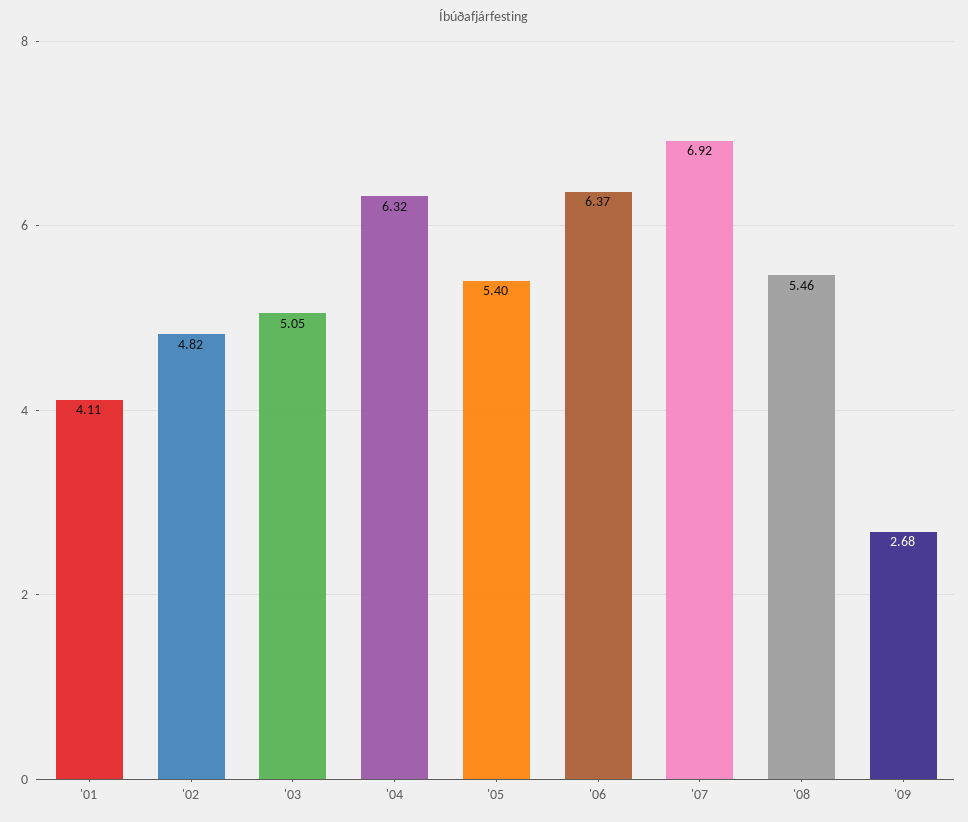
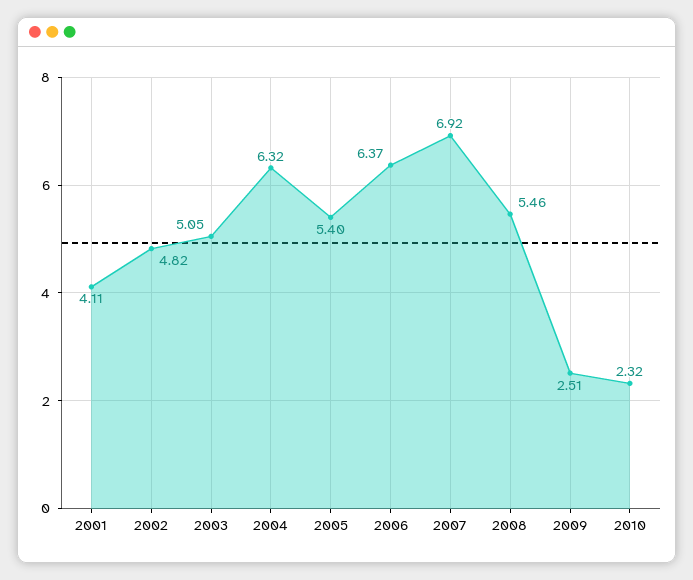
'09: 2.68 -> 2.51
2010: none -> 2.32

